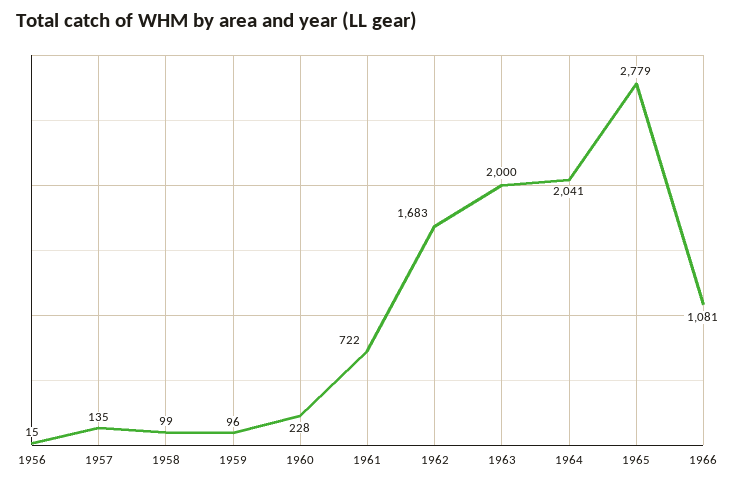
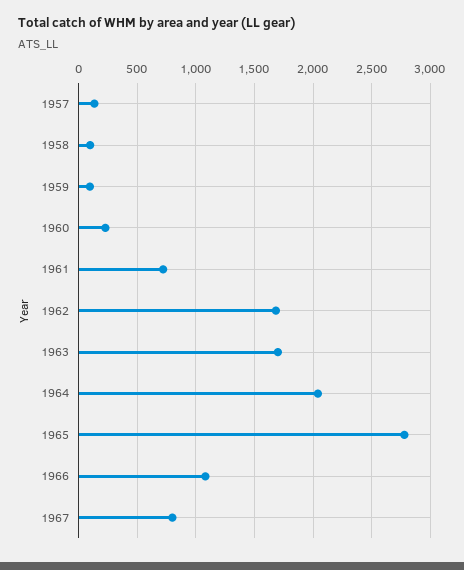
1956: 15 -> none
1963: 2000 -> 1700
1967: none -> 800

